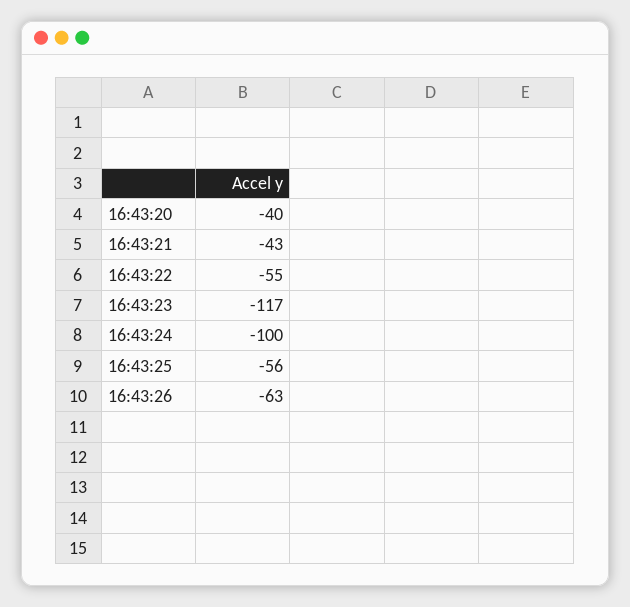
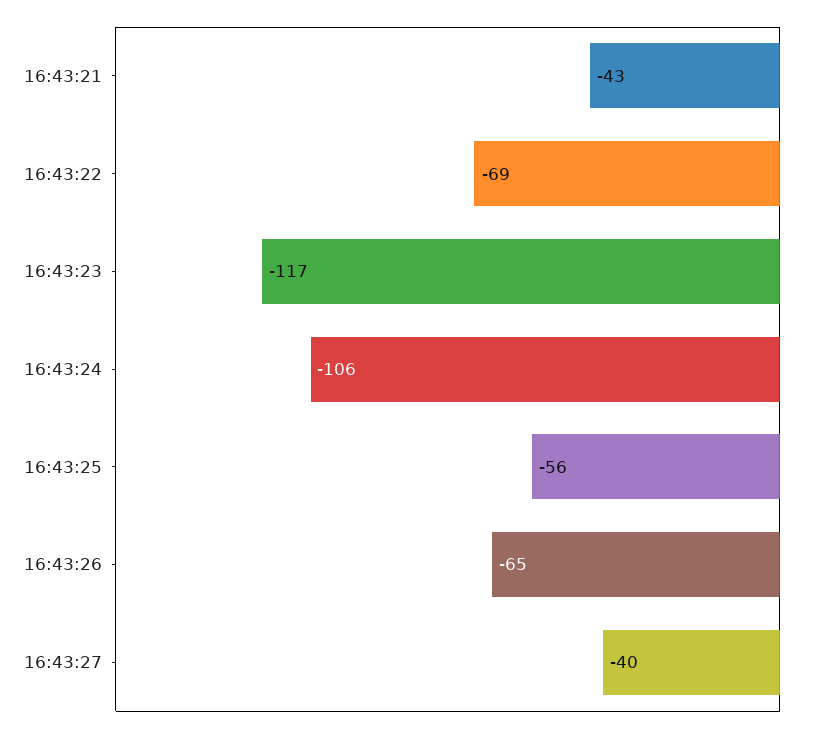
16:43:20: -40 -> none
16:43:22: -55 -> -69
16:43:24: -100 -> -106
16:43:26: -63 -> -65
16:43:27: none -> -40

